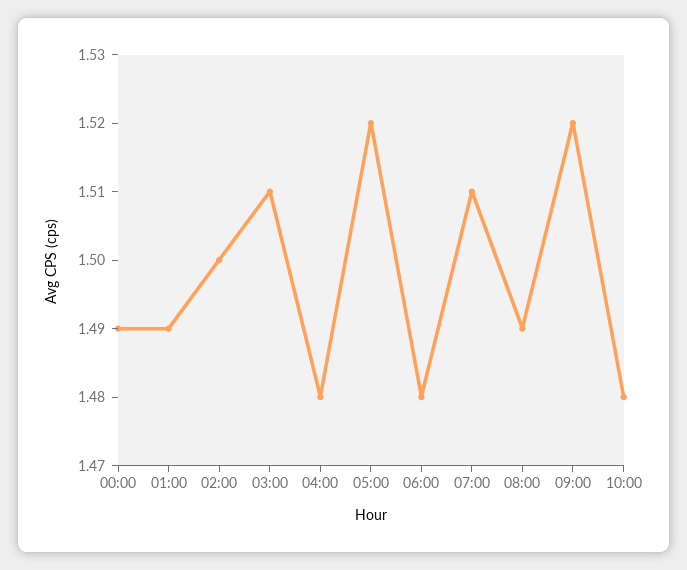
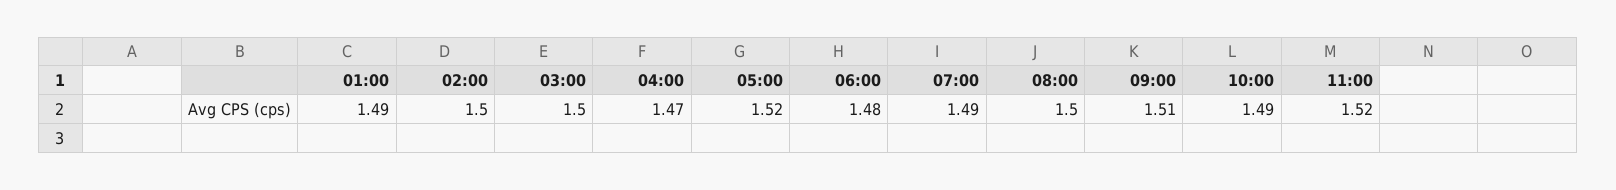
00:00: 1.49 -> none
03:00: 1.51 -> 1.5
04:00: 1.48 -> 1.47
07:00: 1.51 -> 1.49
08:00: 1.49 -> 1.5
09:00: 1.52 -> 1.51
10:00: 1.48 -> 1.49
11:00: none -> 1.52

